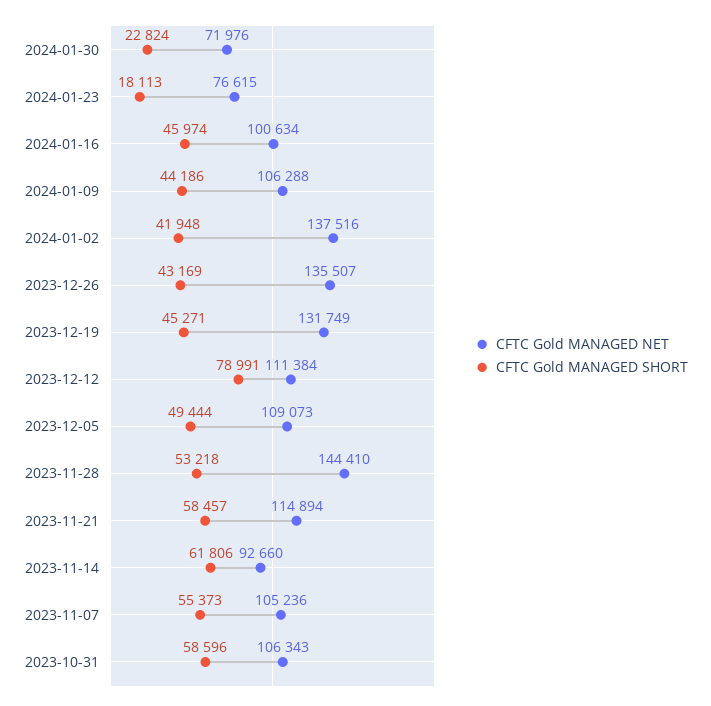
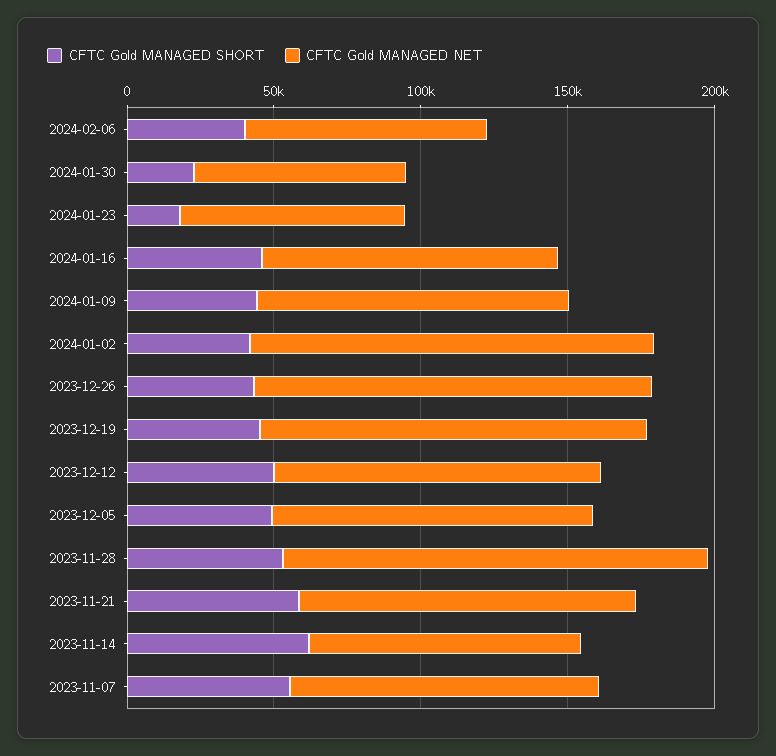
CFTC Gold MANAGED SHORT, 2023-12-12: 78991 -> 50000
CFTC Gold MANAGED NET, 2023-10-31: 106343 -> none
CFTC Gold MANAGED SHORT, 2023-10-31: 58596 -> none
CFTC Gold MANAGED SHORT, 2024-02-06: none -> 40000
CFTC Gold MANAGED NET, 2024-02-06: none -> 80000

